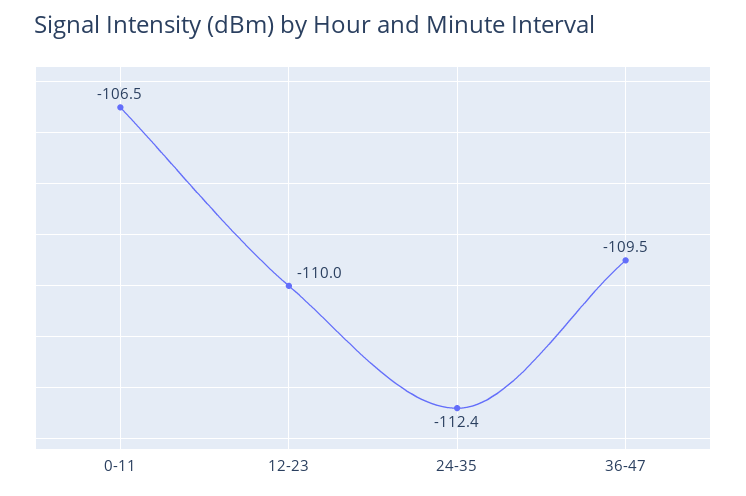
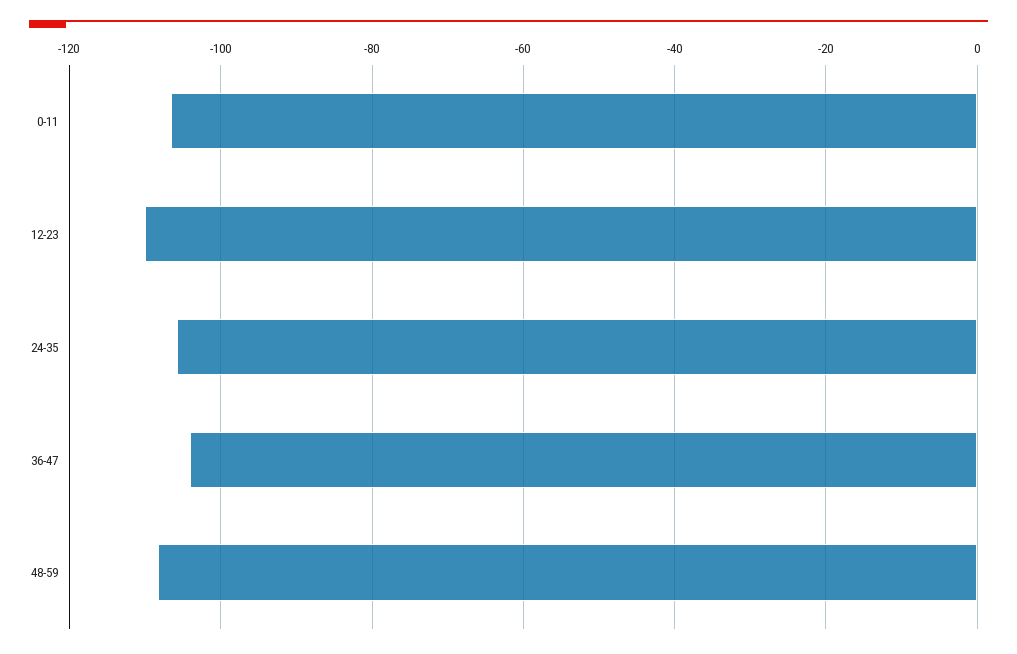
24-35: -112.4 -> -106
36-47: -109.5 -> -104
48-59: none -> -108

